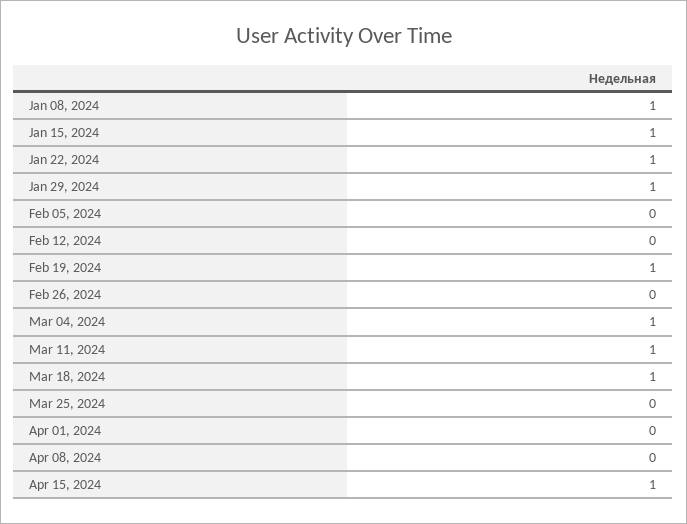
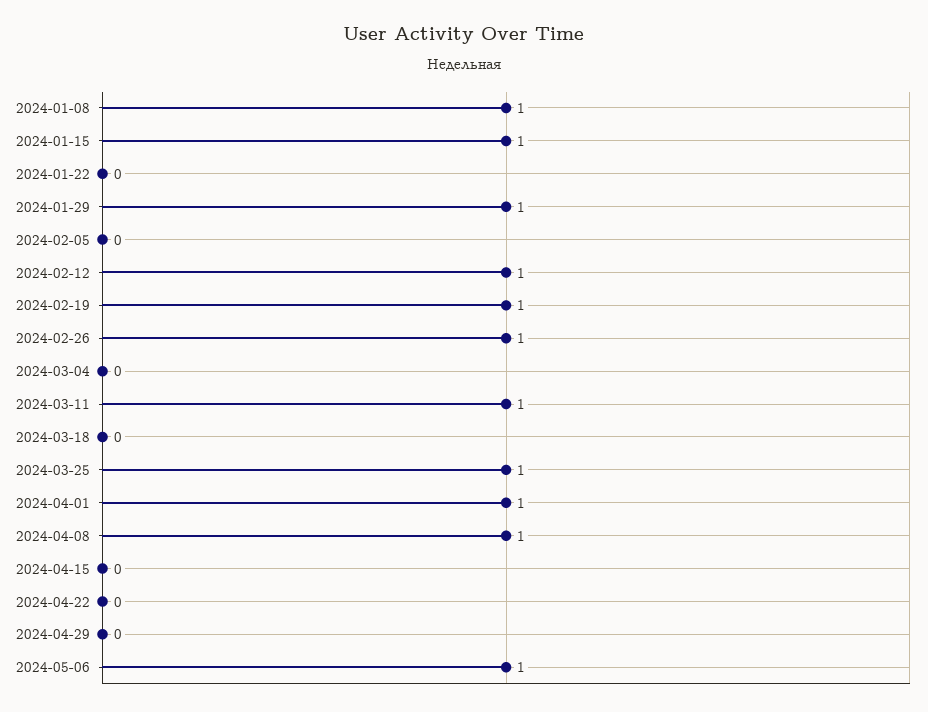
Jan 22, 2024: 1 -> 0
Feb 12, 2024: 0 -> 1
Feb 26, 2024: 0 -> 1
Mar 04, 2024: 1 -> 0
Mar 18, 2024: 1 -> 0
Mar 25, 2024: 0 -> 1
Apr 01, 2024: 0 -> 1
Apr 08, 2024: 0 -> 1
Apr 15, 2024: 1 -> 0
2024-04-22: none -> 0
2024-04-29: none -> 0
2024-05-06: none -> 1

